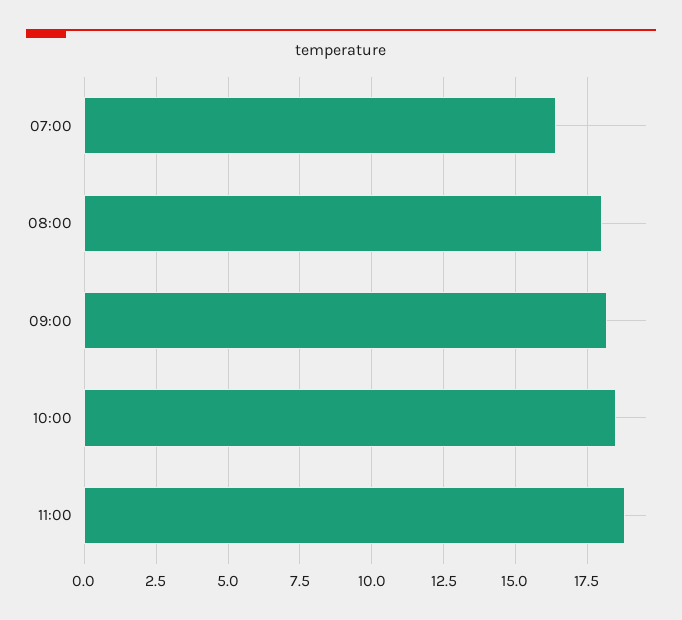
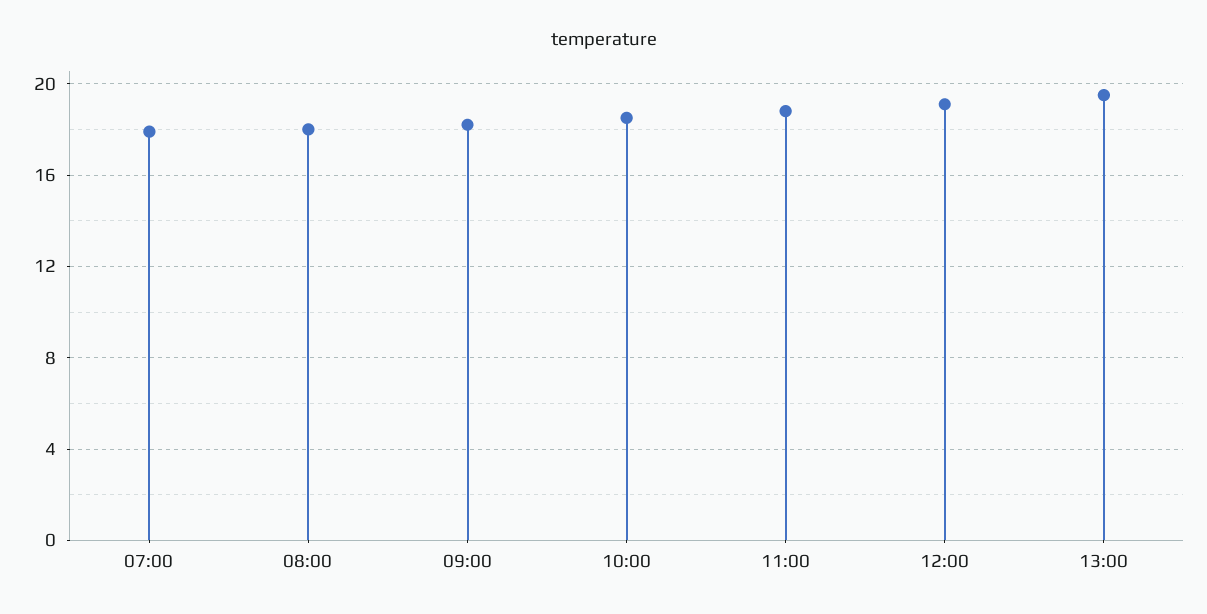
07:00: 16.5 -> 18
12:00: none -> 19
13:00: none -> 19.5

